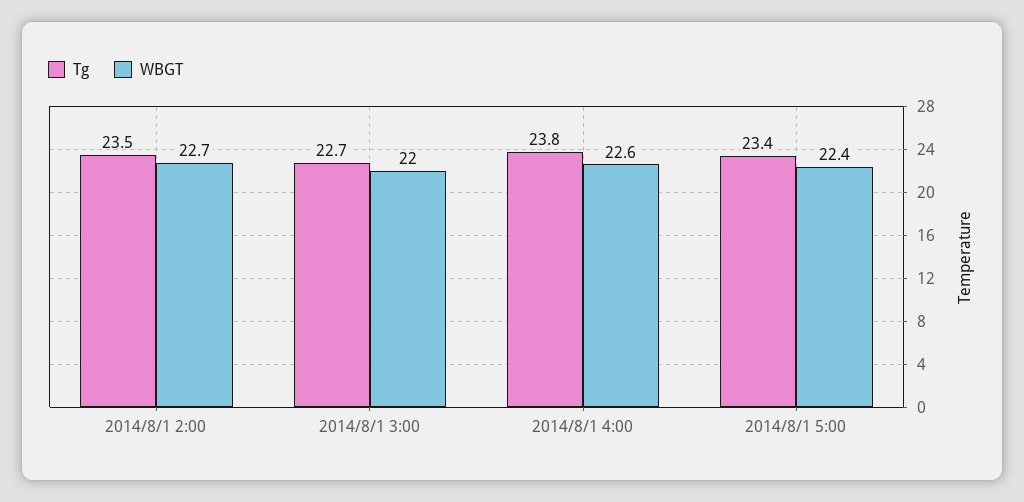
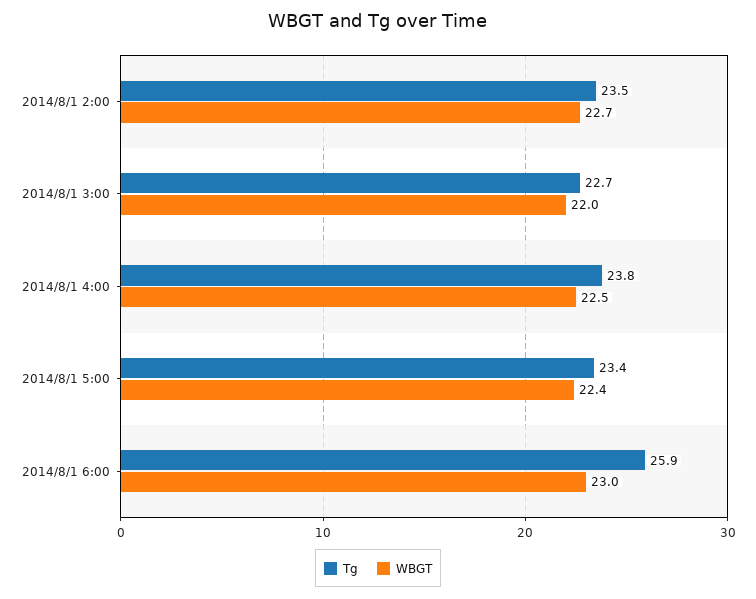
WBGT, 2014/8/1 4:00: 22.6 -> 22.5
Tg, 2014/8/1 6:00: none -> 25.9
WBGT, 2014/8/1 6:00: none -> 23

